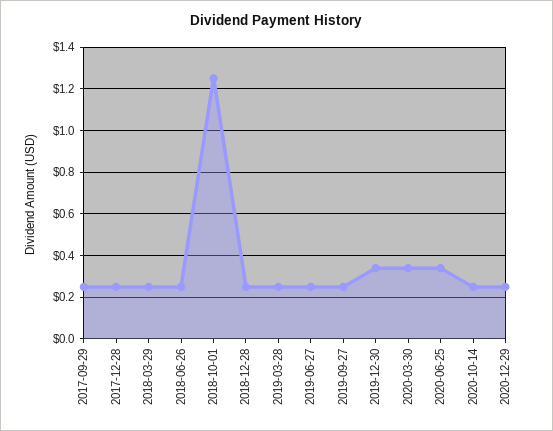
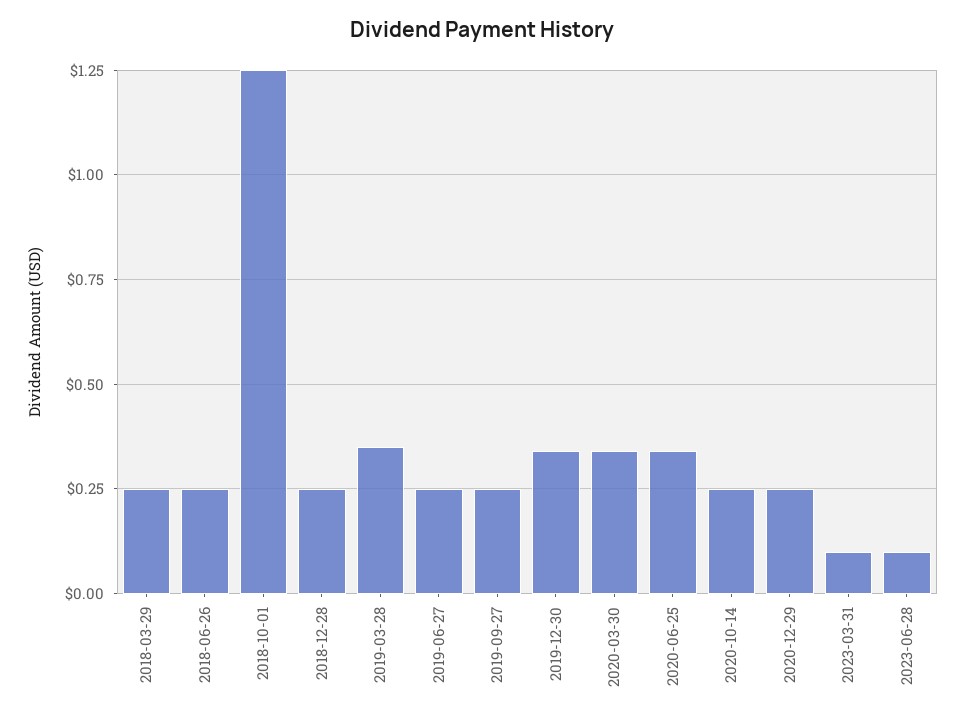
2017-09-29: 0.25 -> none
2017-12-28: 0.25 -> none
2019-03-28: 0.25 -> 0.35
2023-03-31: none -> 0.1
2023-06-28: none -> 0.1

